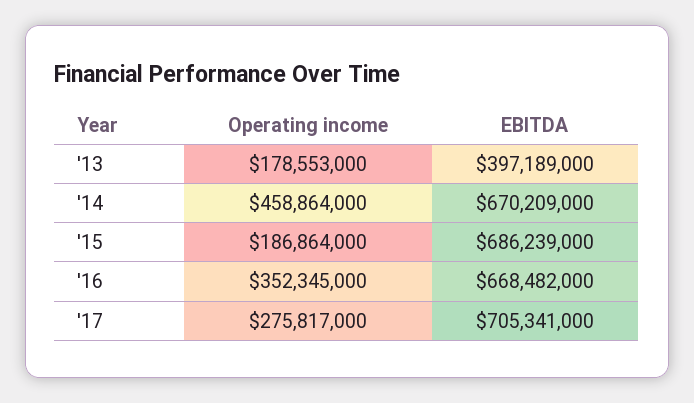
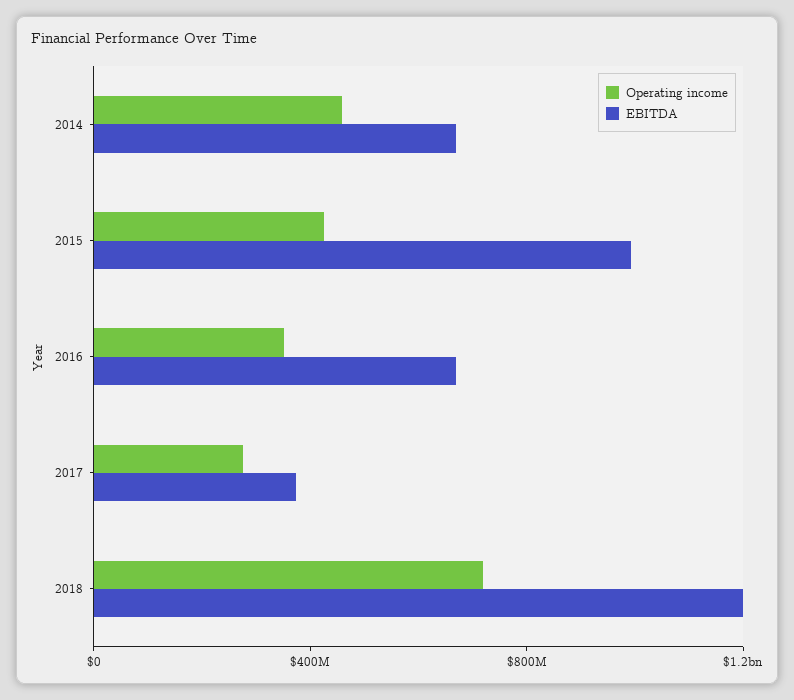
Operating income, '13: 178553000 -> none
EBITDA, '13: 397189000 -> none
Operating income, '15: 186864000 -> 400000000
EBITDA, '15: 686239000 -> 1000000000
EBITDA, '17: 705341000 -> 400000000
Operating income, 2018: none -> 700000000
EBITDA, 2018: none -> 1200000000

